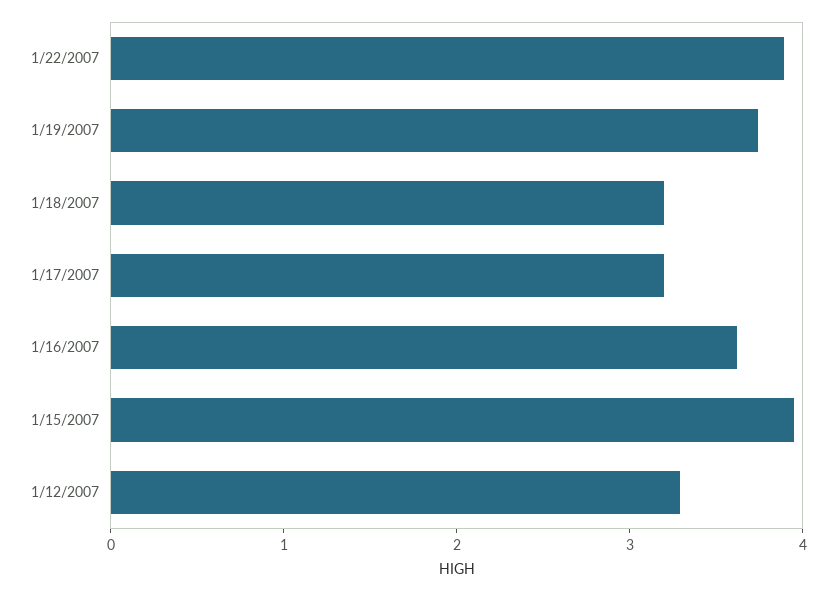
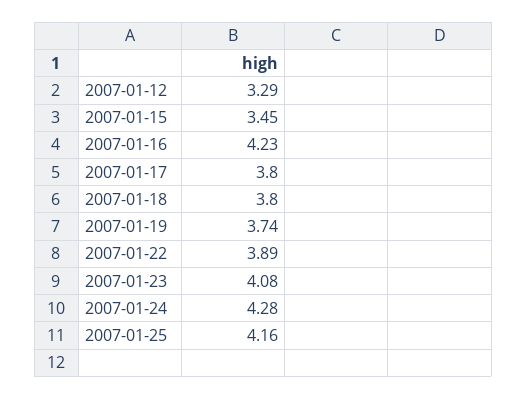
1/18/2007: 3.2 -> 3.8
1/17/2007: 3.2 -> 3.8
1/16/2007: 3.6 -> 4.23
1/15/2007: 4 -> 3.45
2007-01-23: none -> 4.08
2007-01-24: none -> 4.28
2007-01-25: none -> 4.16

